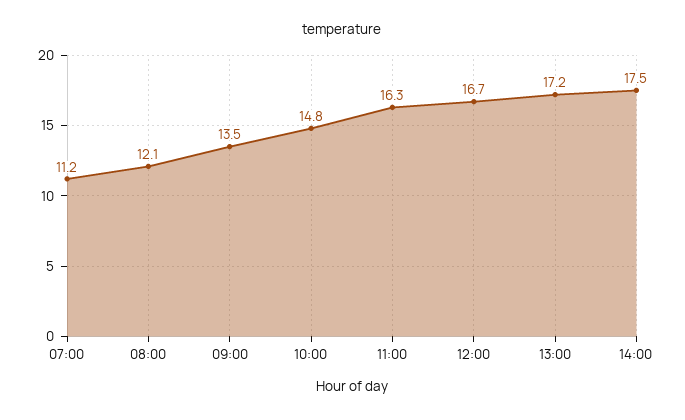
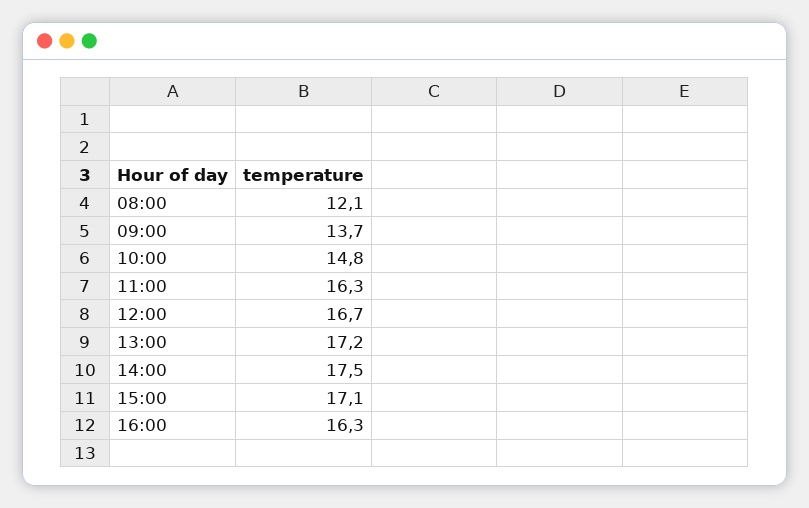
07:00: 11.2 -> none
09:00: 13.5 -> 13.7
15:00: none -> 17.1
16:00: none -> 16.3

